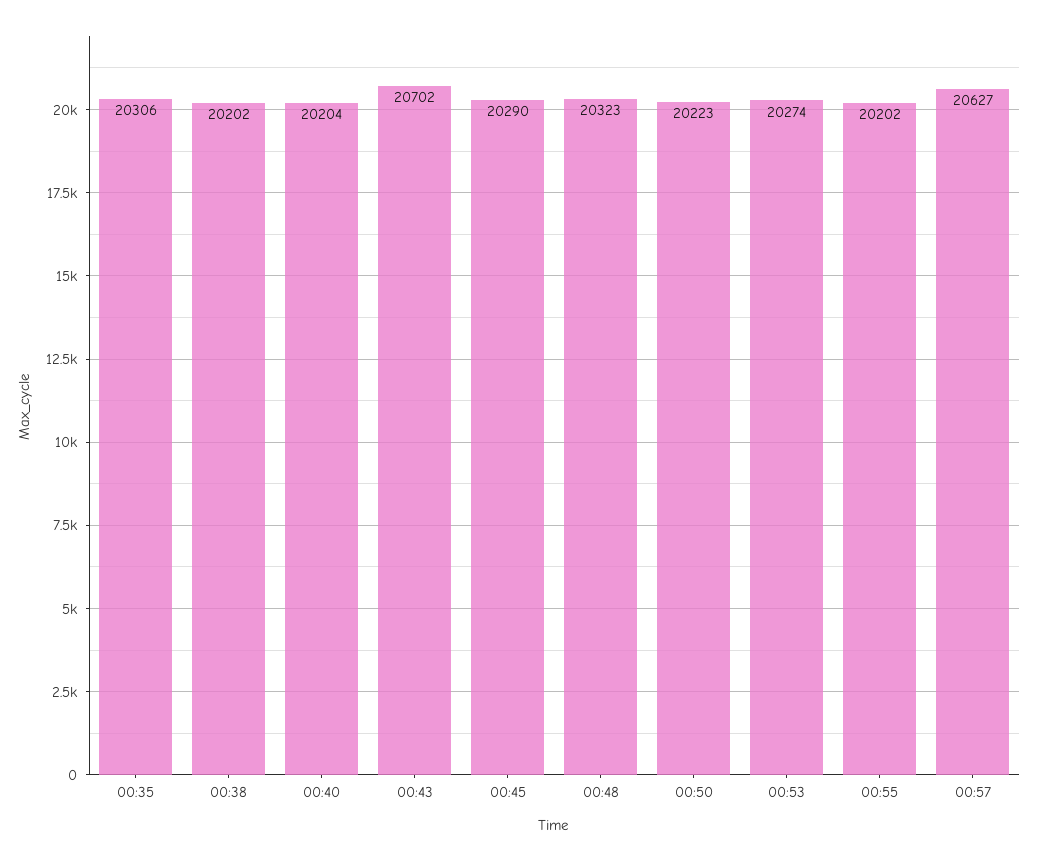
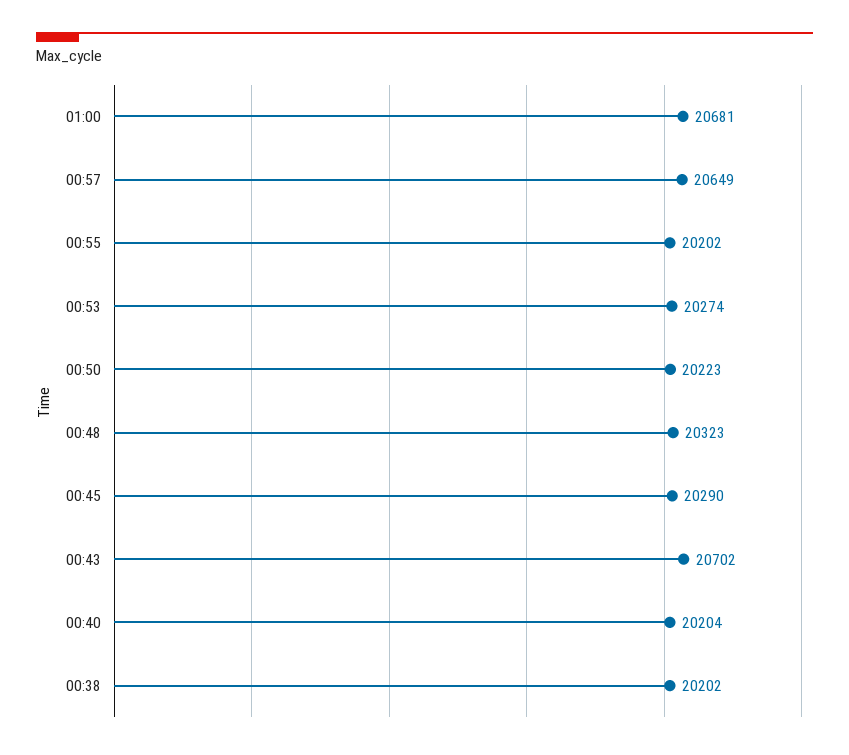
00:35: 20306 -> none
00:57: 20627 -> 20649
01:00: none -> 20681

